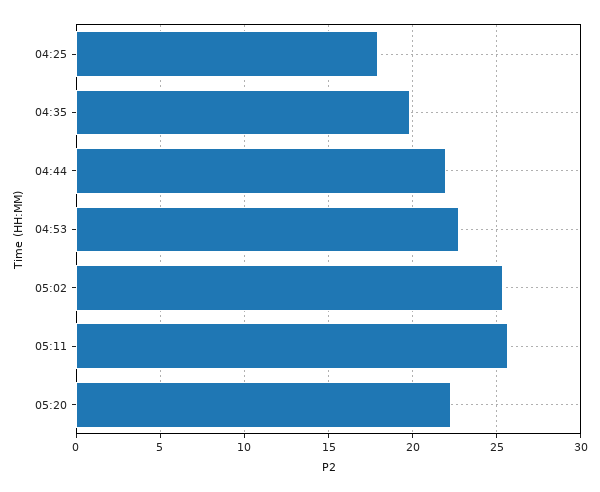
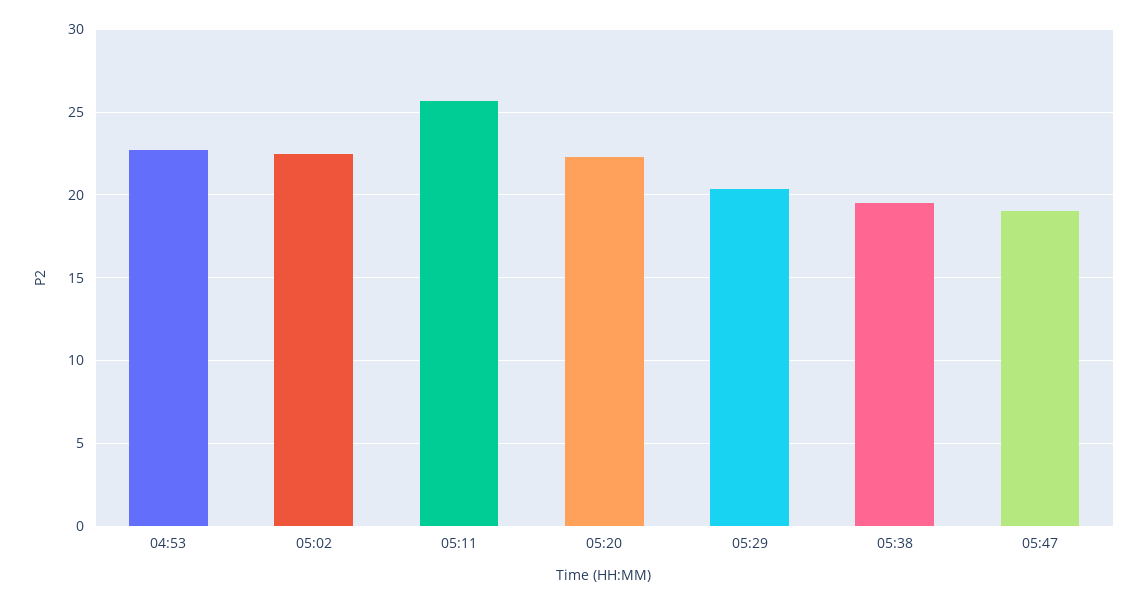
04:25: 18 -> none
04:35: 20 -> none
04:44: 22 -> none
05:02: 25.5 -> 22.5
05:29: none -> 20.5
05:38: none -> 19.5
05:47: none -> 19

